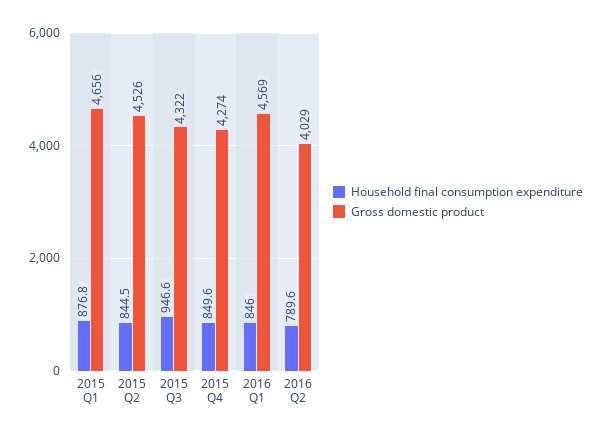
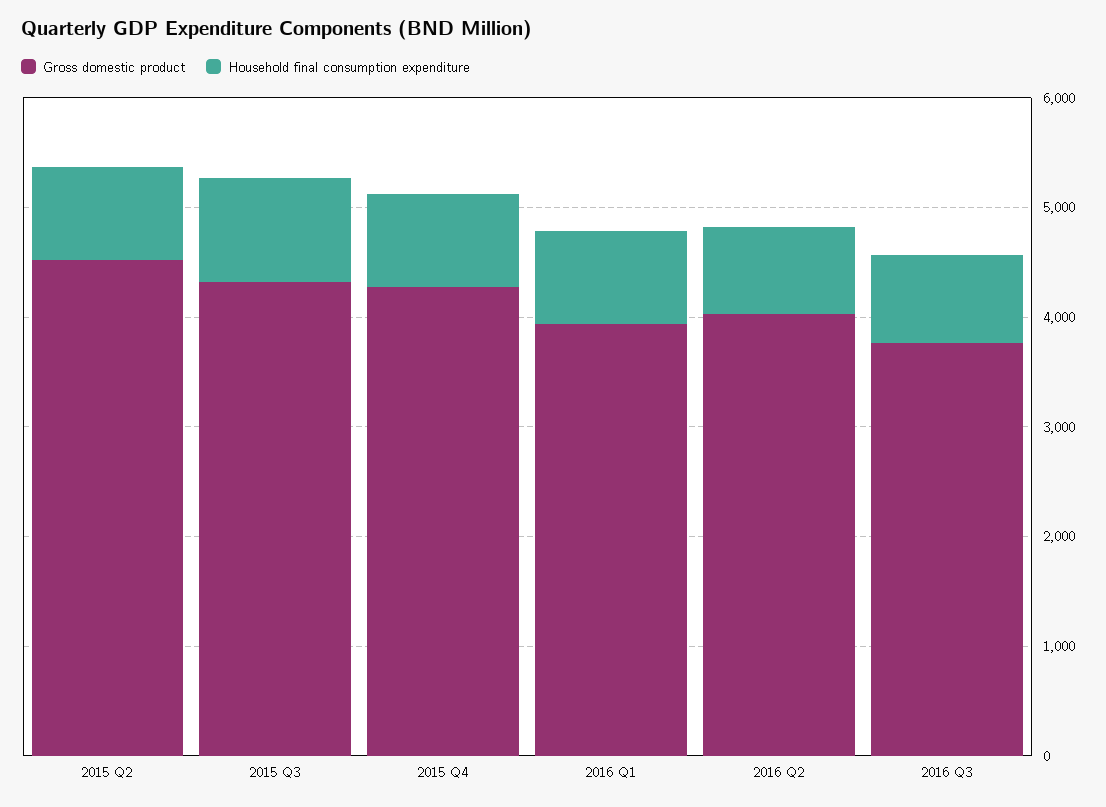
Household final consumption expenditure, 2015 Q1: 876.8 -> none
Gross domestic product, 2015 Q1: 4656 -> none
Gross domestic product, 2016 Q1: 4569 -> 4000
Gross domestic product, 2016 Q3: none -> 3800
Household final consumption expenditure, 2016 Q3: none -> 800

